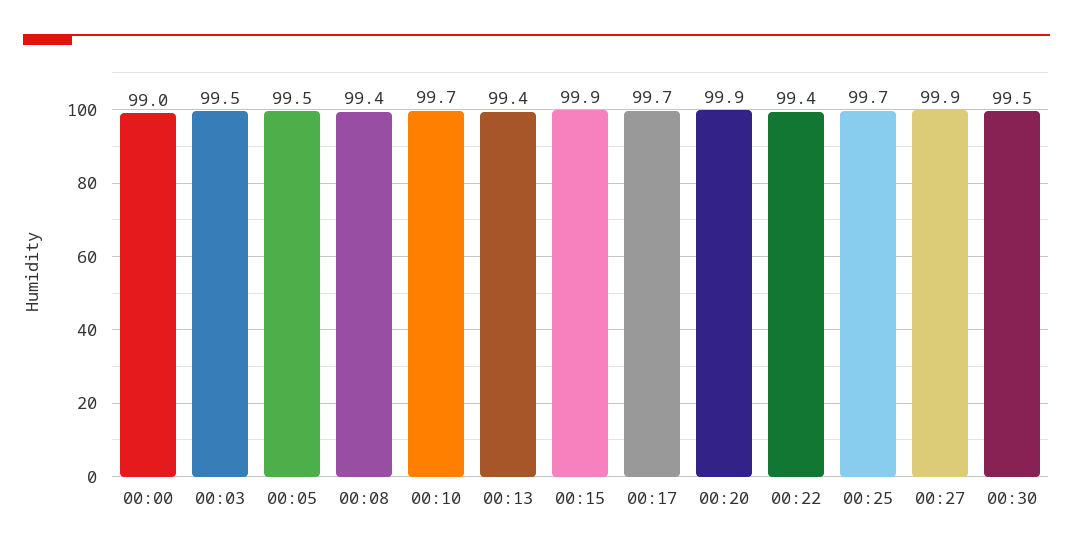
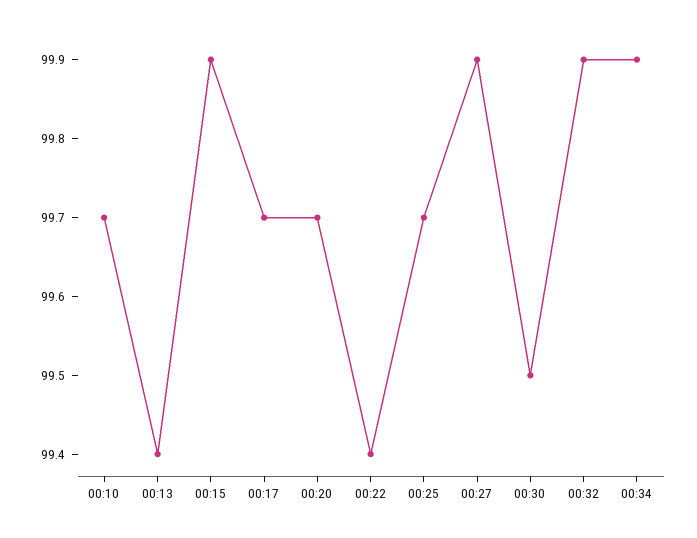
00:00: 99 -> none
00:03: 99.5 -> none
00:05: 99.5 -> none
00:08: 99.4 -> none
00:20: 99.9 -> 99.7
00:32: none -> 99.9
00:34: none -> 99.9

